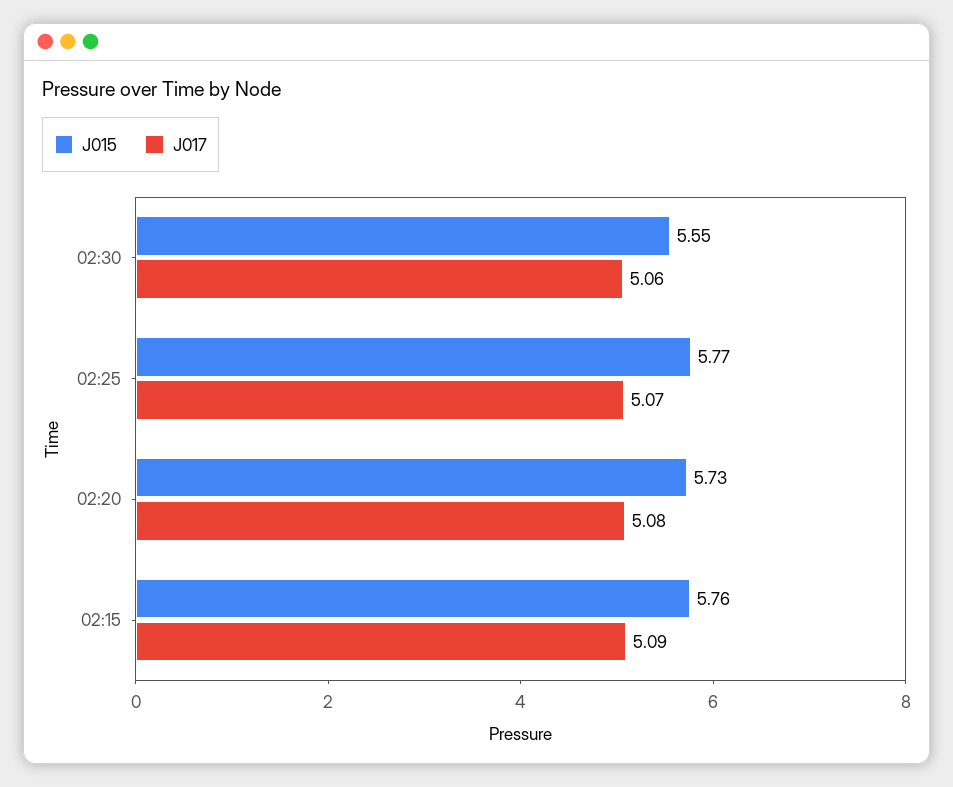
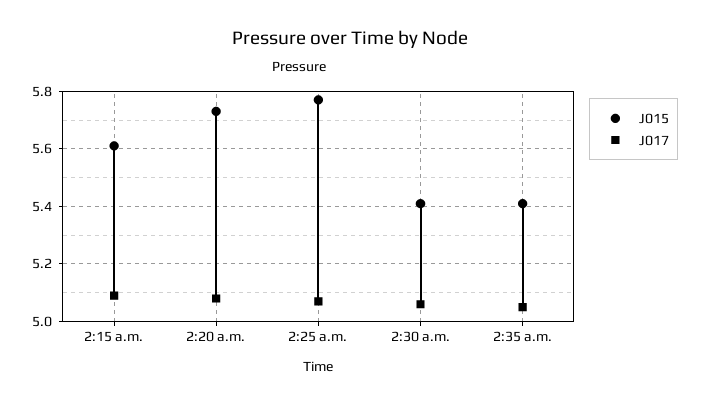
J015, 02:30: 5.55 -> 5.4
J015, 02:15: 5.76 -> 5.6
J015, 2:35 a.m.: none -> 5.4
J017, 2:35 a.m.: none -> 5.05

